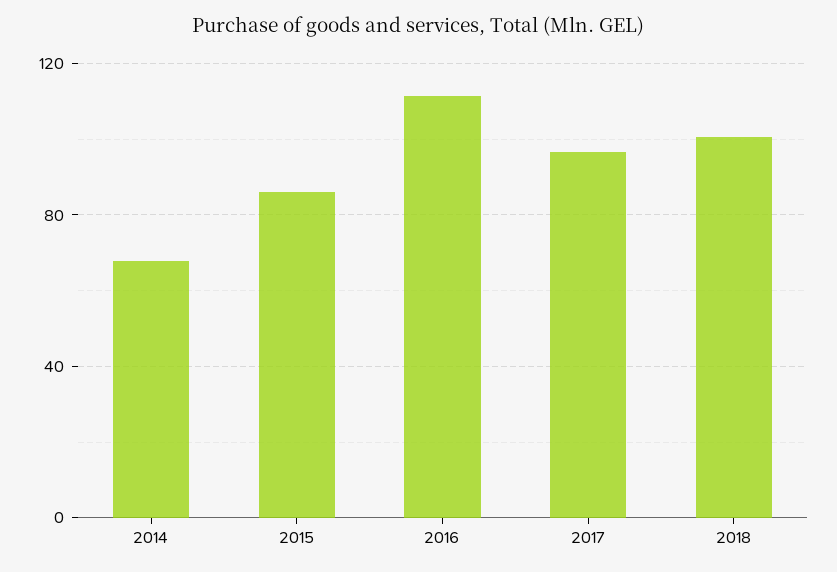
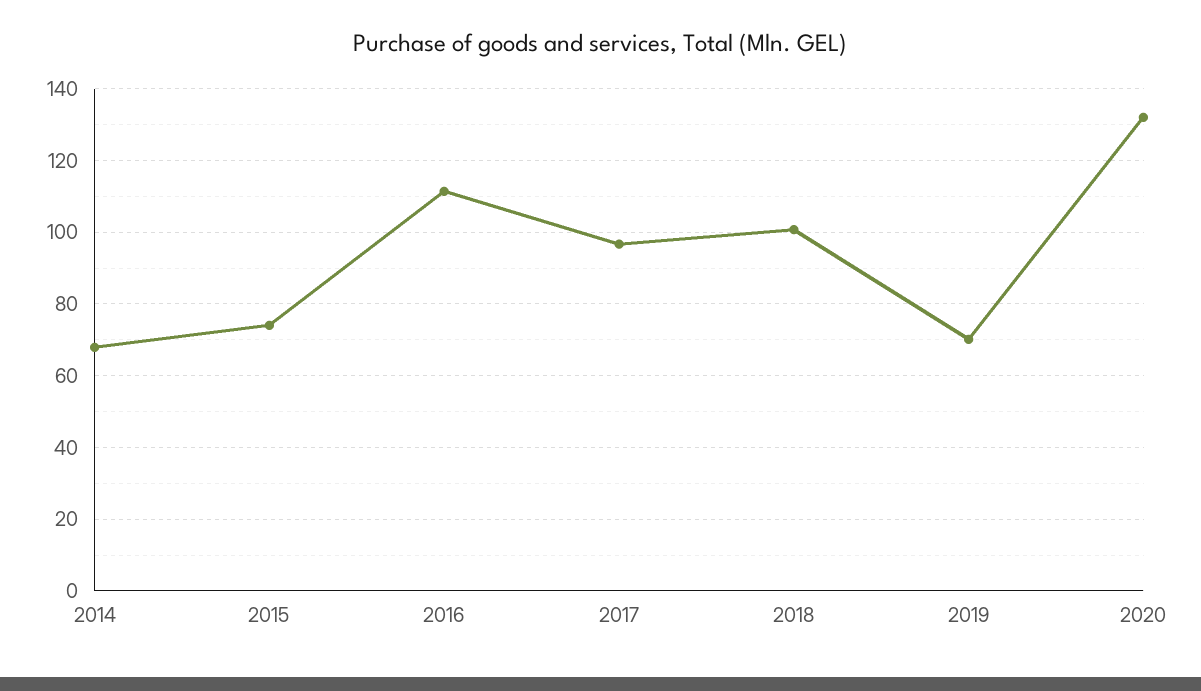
2015: 85 -> 74
2019: none -> 70
2020: none -> 132

